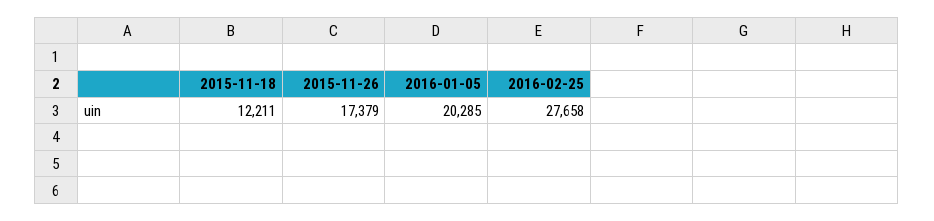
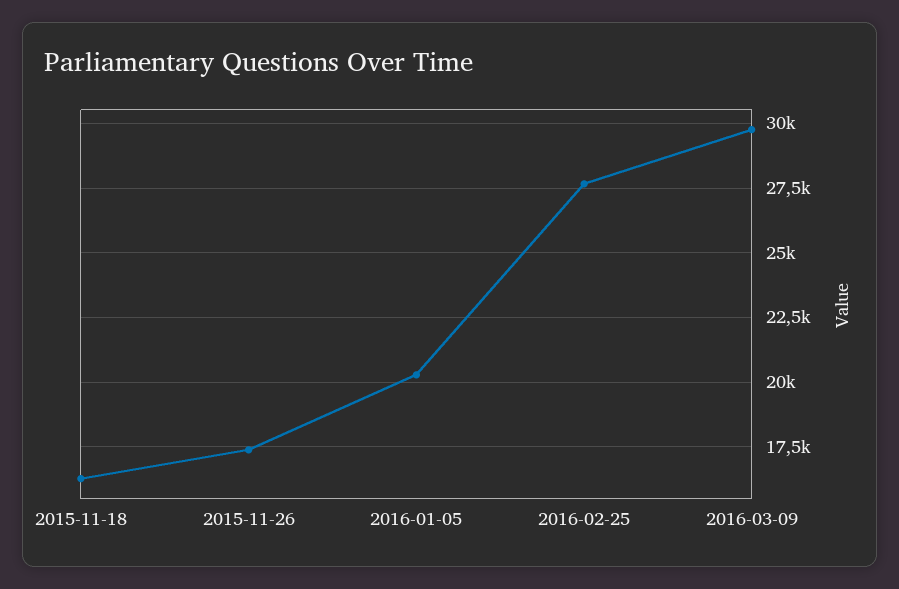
2015-11-18: 12211 -> 16250
2016-03-09: none -> 29750

